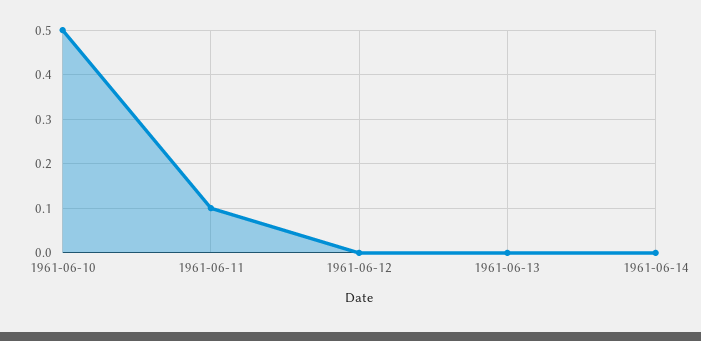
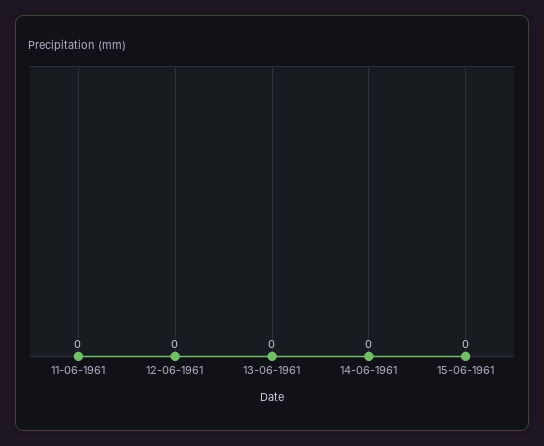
1961-06-10: 0.5 -> none
1961-06-11: 0.1 -> 0
15-06-1961: none -> 0

